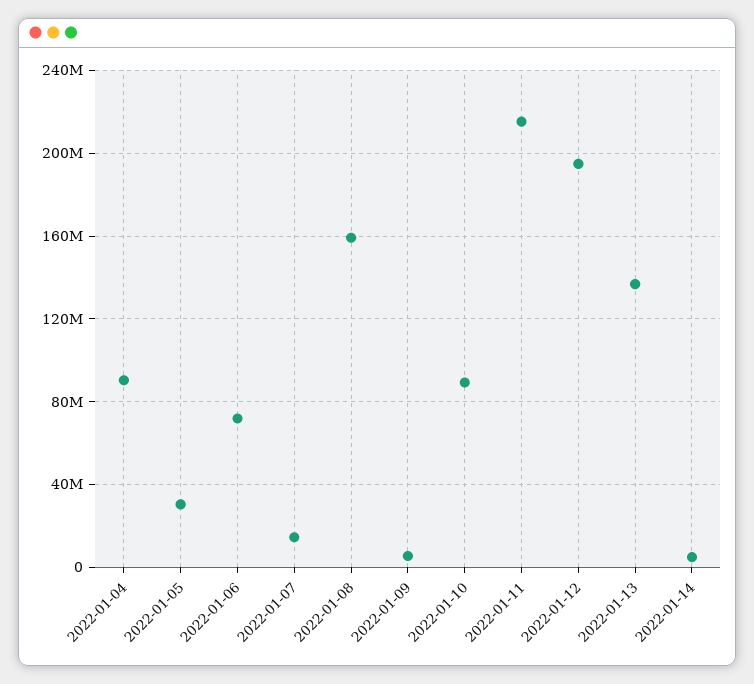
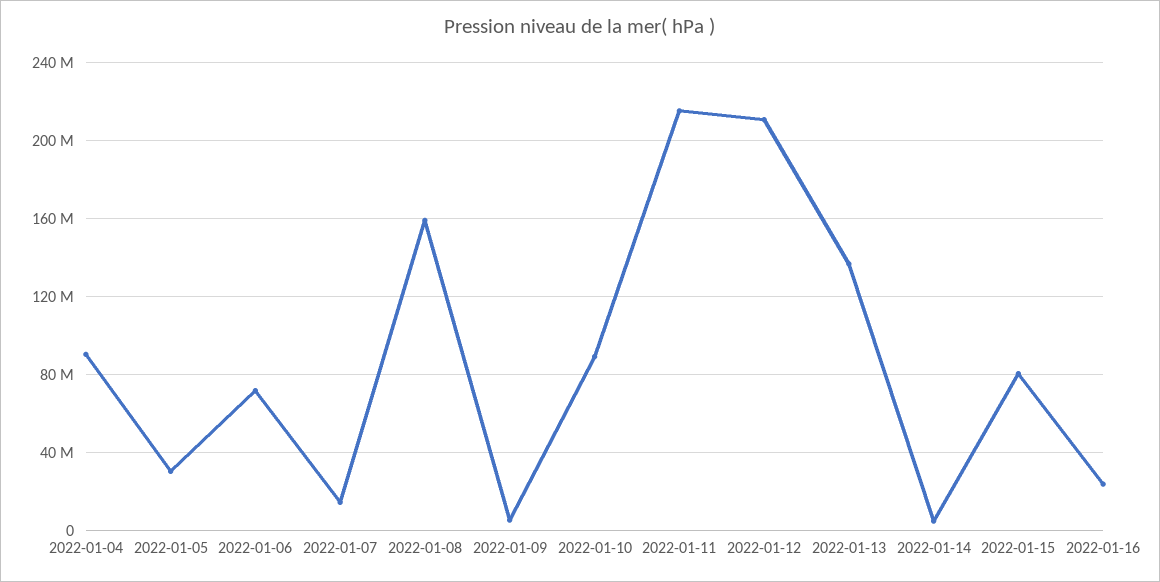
2022-01-12: 195000000 -> 210000000
2022-01-15: none -> 80000000
2022-01-16: none -> 25000000

